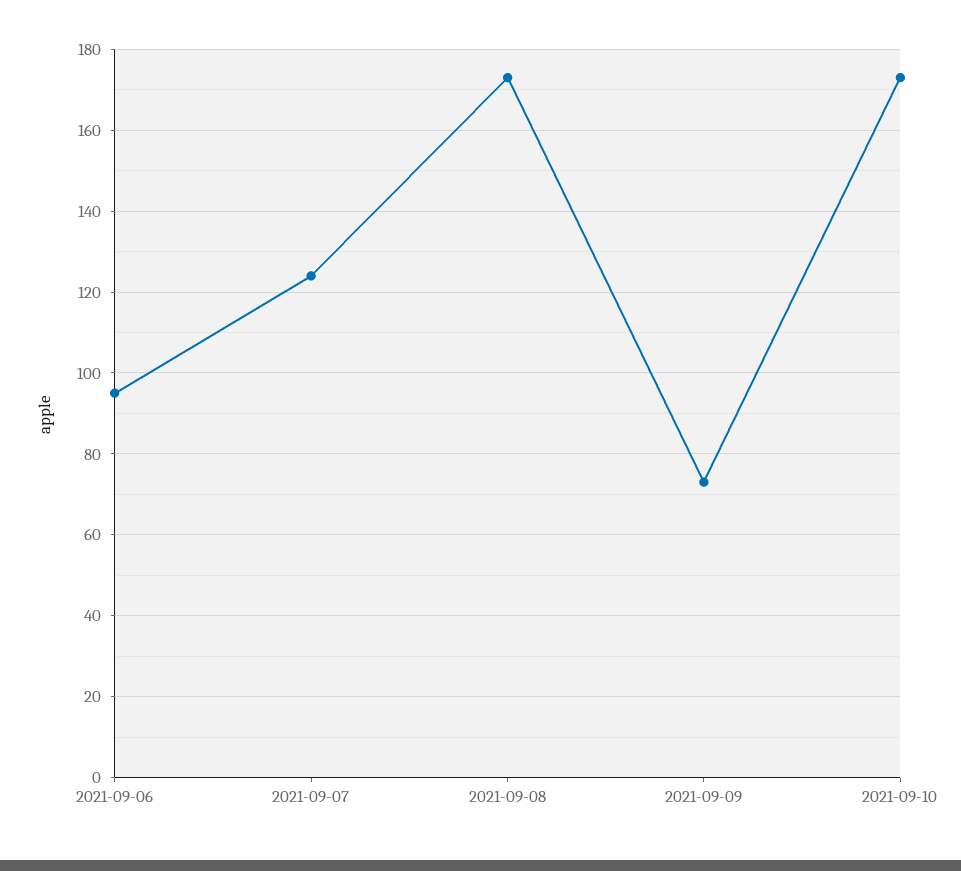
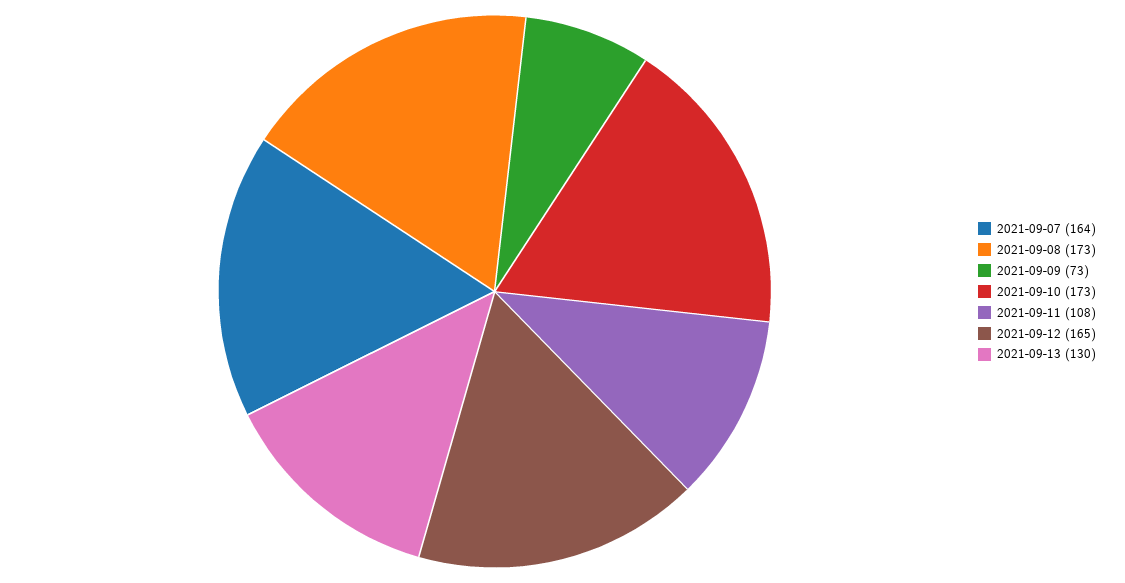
2021-09-06: 95 -> none
2021-09-07: 125 -> 164
2021-09-11: none -> 108
2021-09-12: none -> 165
2021-09-13: none -> 130

